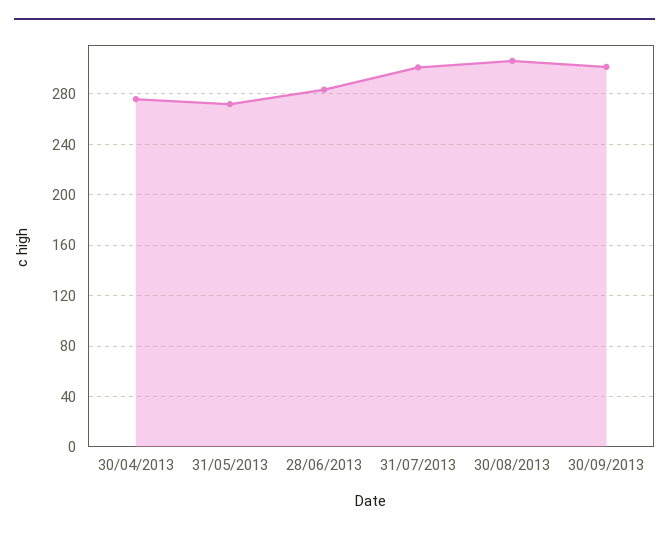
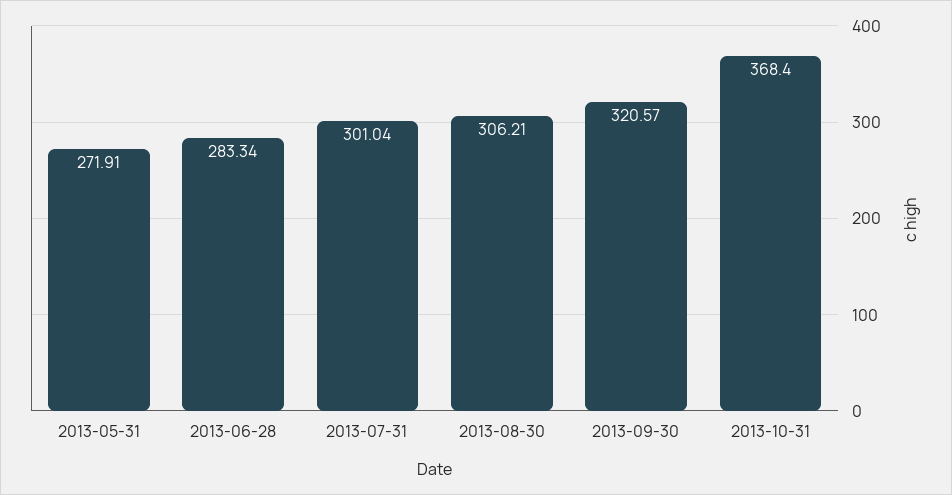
30/04/2013: 275 -> none
30/09/2013: 300 -> 320.57
2013-10-31: none -> 368.4

